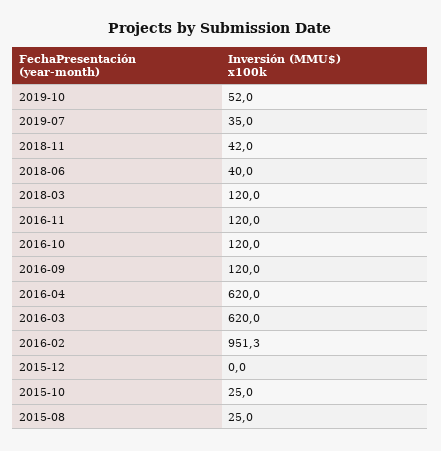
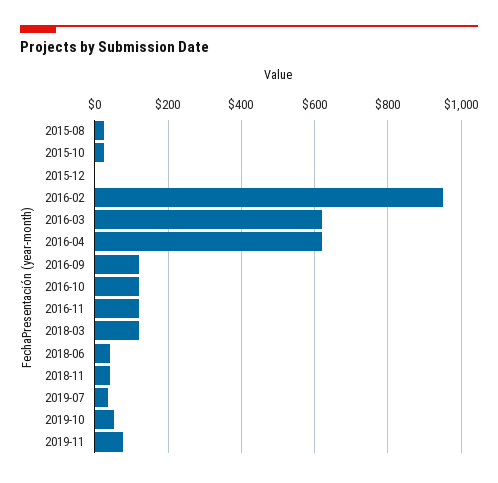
2019-11: none -> 80

